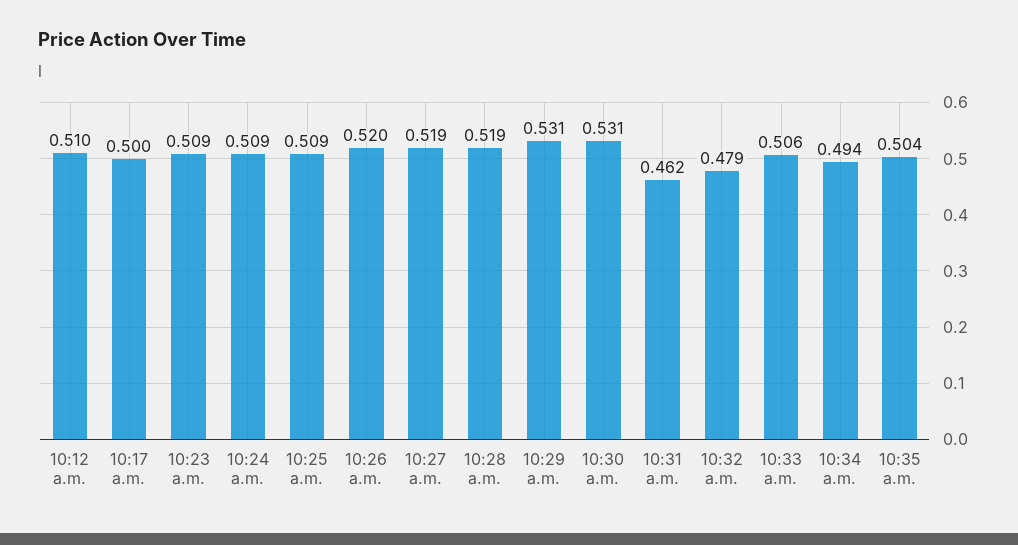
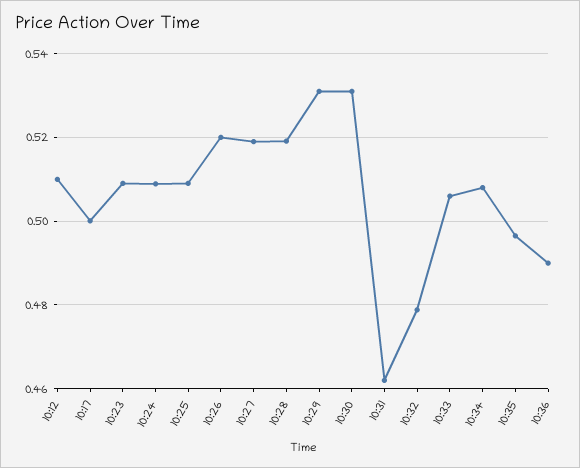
10:34 a.m.: 0.494 -> 0.508
10:35 a.m.: 0.504 -> 0.496
10:36: none -> 0.49

